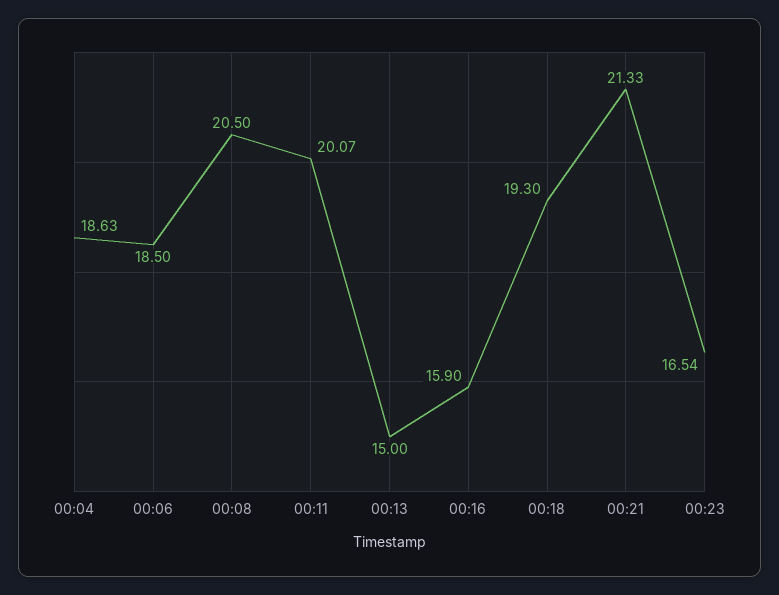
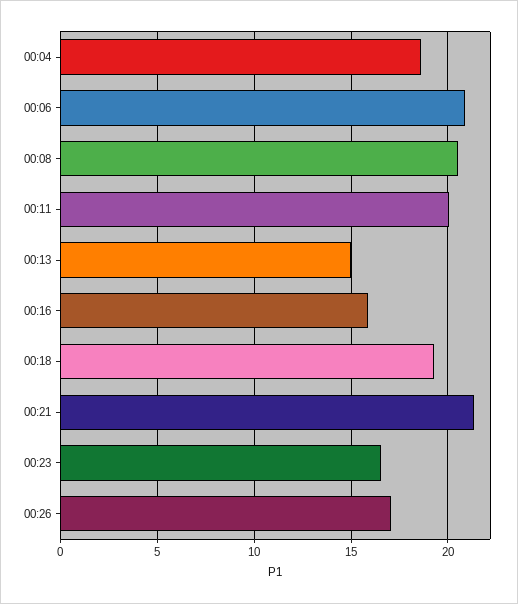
00:06: 18.5 -> 21
00:26: none -> 17

